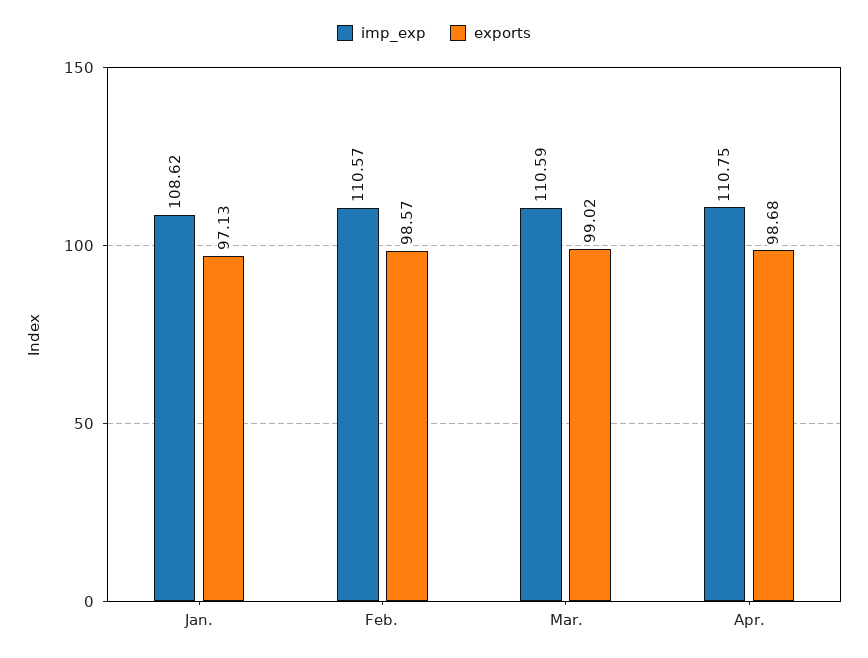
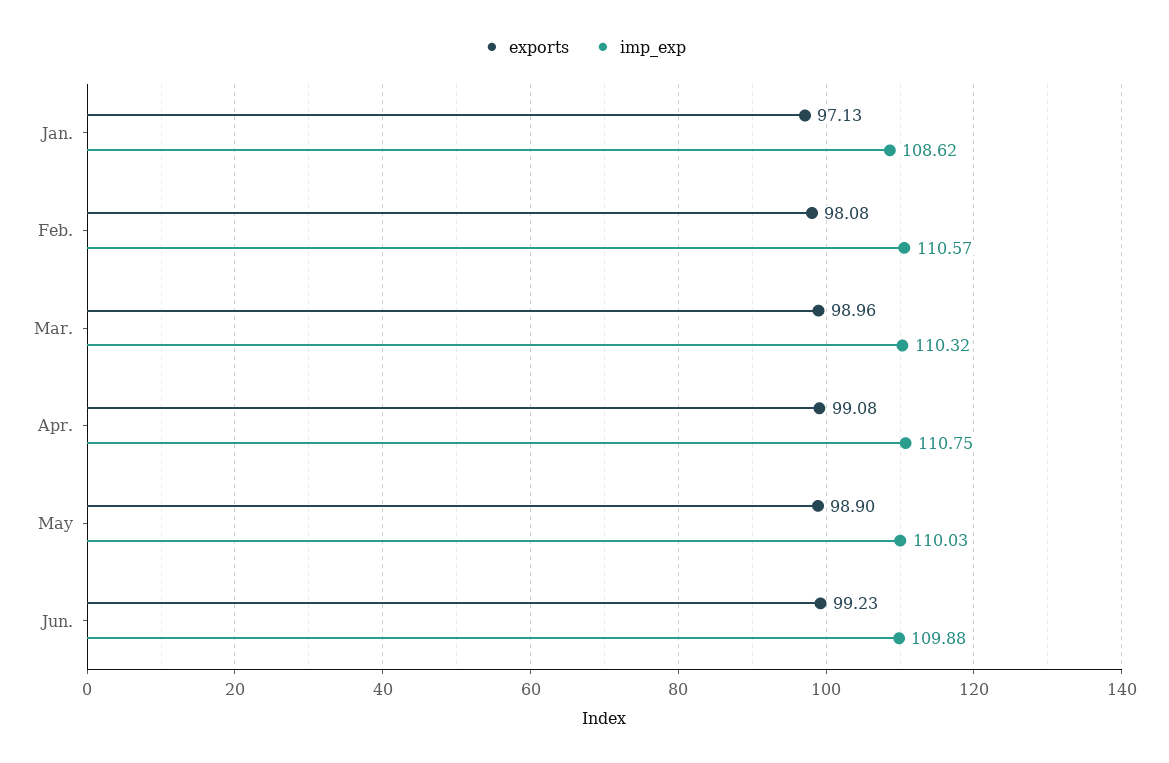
exports, Feb.: 98.57 -> 98.08
imp_exp, Mar.: 110.59 -> 110.32
exports, Mar.: 99.02 -> 98.96
exports, Apr.: 98.68 -> 99.08
exports, May: none -> 98.9
imp_exp, May: none -> 110.03
exports, Jun.: none -> 99.23
imp_exp, Jun.: none -> 109.88

